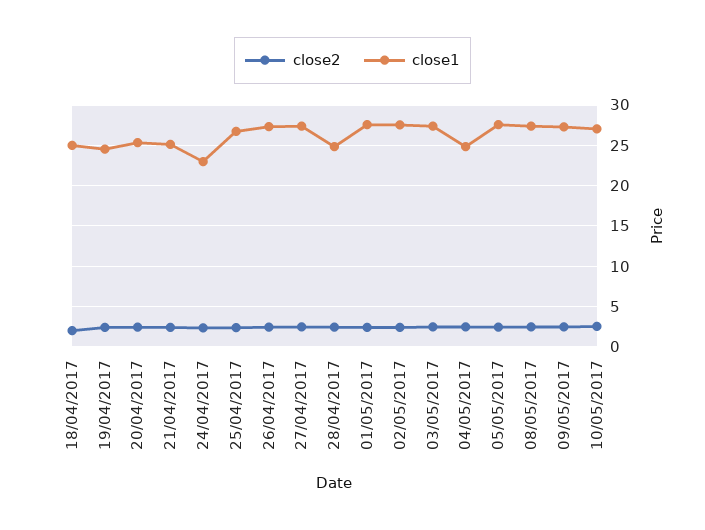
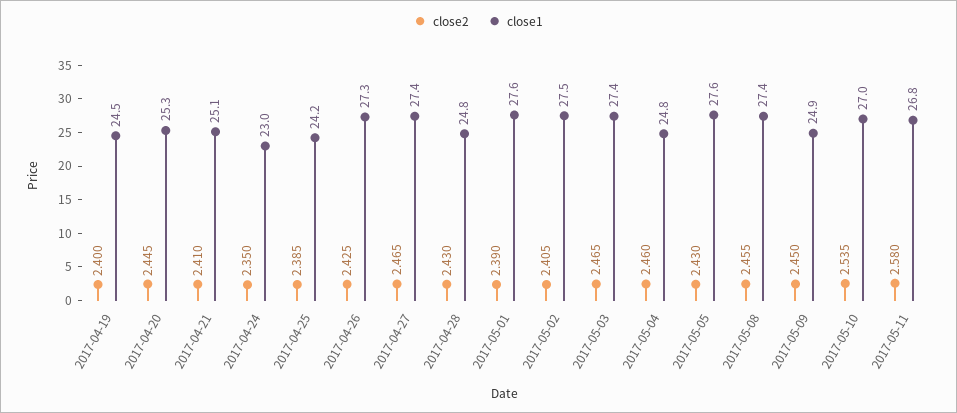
close2, 18/04/2017: 2 -> none
close1, 18/04/2017: 25 -> none
close1, 25/04/2017: 27 -> 24.2
close1, 09/05/2017: 27 -> 24.9
close2, 2017-05-11: none -> 2.58
close1, 2017-05-11: none -> 26.8

